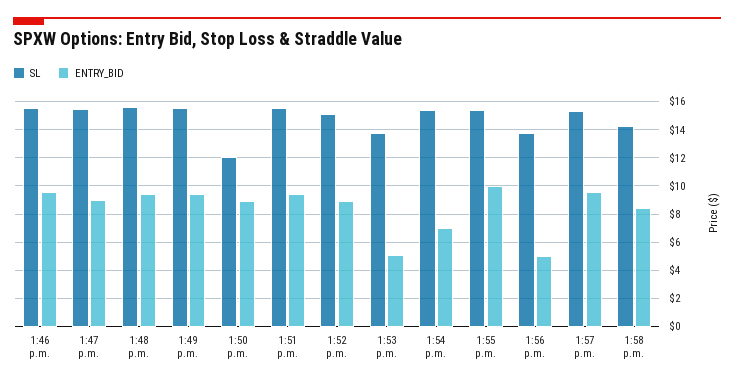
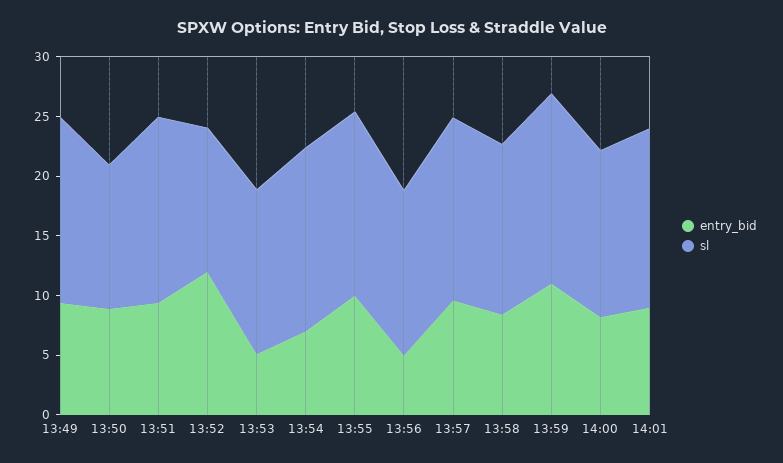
SL, 1:46 p.m.: 15.5 -> none
ENTRY_BID, 1:46 p.m.: 9.5 -> none
SL, 1:47 p.m.: 15.5 -> none
ENTRY_BID, 1:47 p.m.: 9 -> none
SL, 1:48 p.m.: 15.5 -> none
ENTRY_BID, 1:48 p.m.: 9.5 -> none
SL, 1:52 p.m.: 15 -> 12
ENTRY_BID, 1:52 p.m.: 9 -> 12
ENTRY_BID, 13:59: none -> 11
SL, 13:59: none -> 16
ENTRY_BID, 14:00: none -> 8
SL, 14:00: none -> 14
ENTRY_BID, 14:01: none -> 9
SL, 14:01: none -> 15

